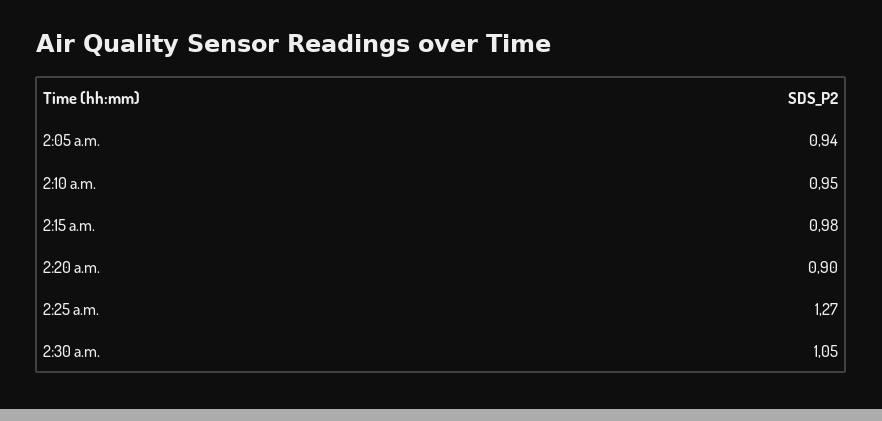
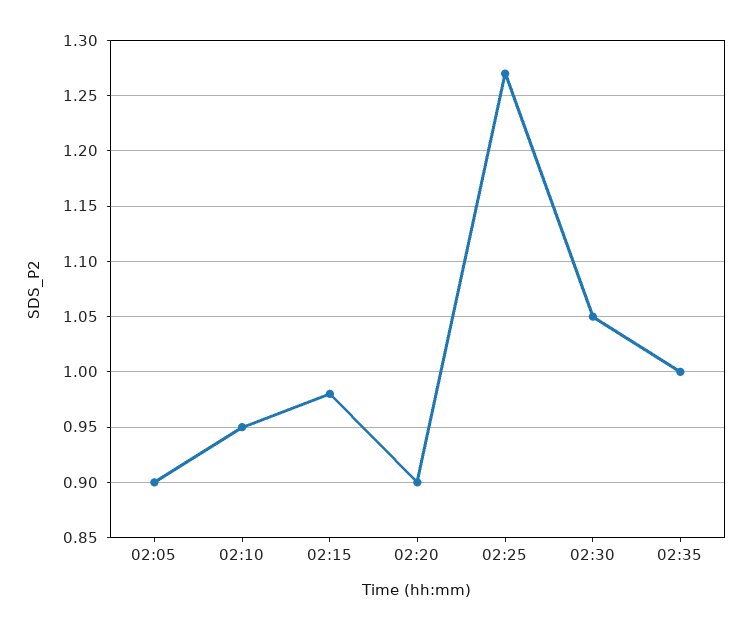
2:05 a.m.: 0.94 -> 0.9
02:35: none -> 1

